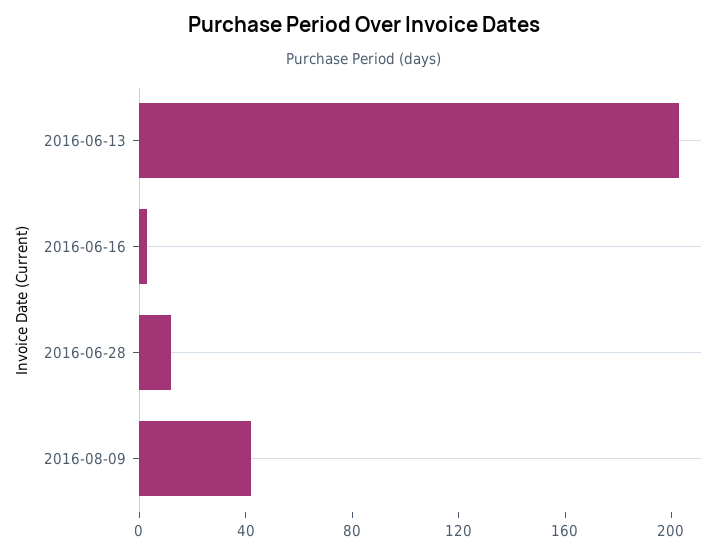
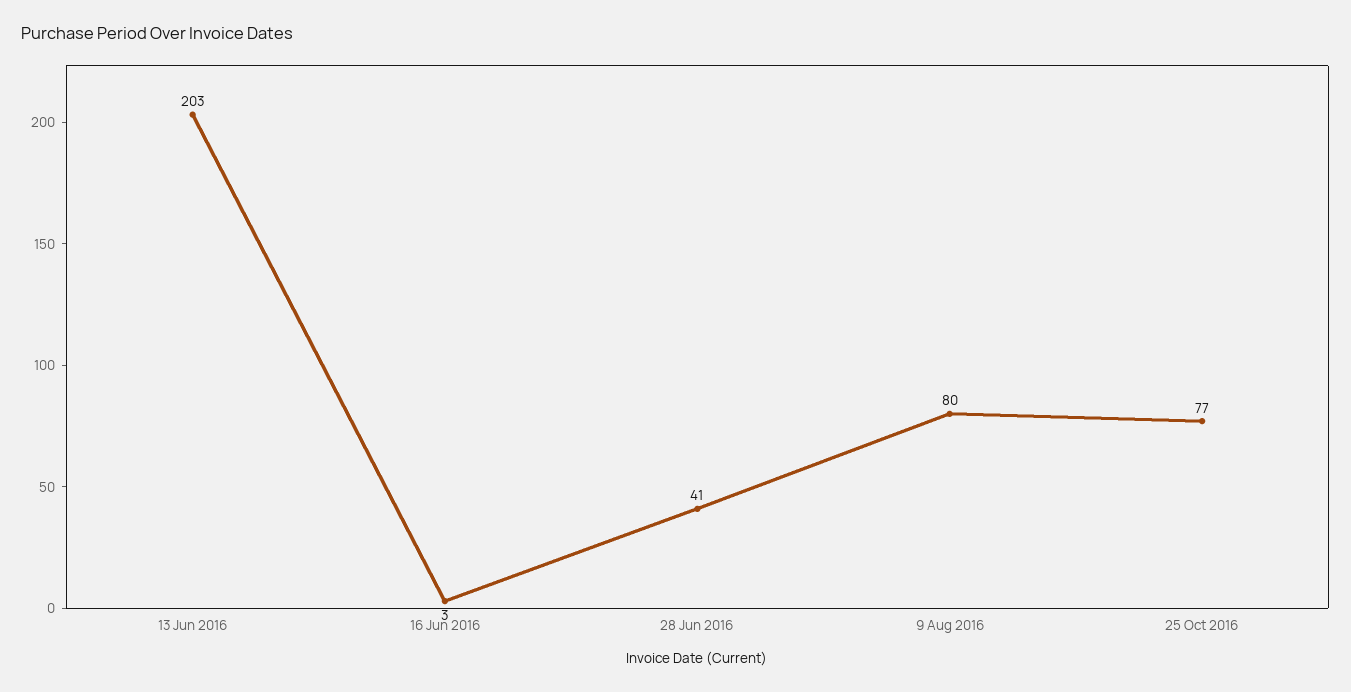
2016-06-28: 10 -> 41
2016-08-09: 40 -> 80
25 Oct 2016: none -> 77

